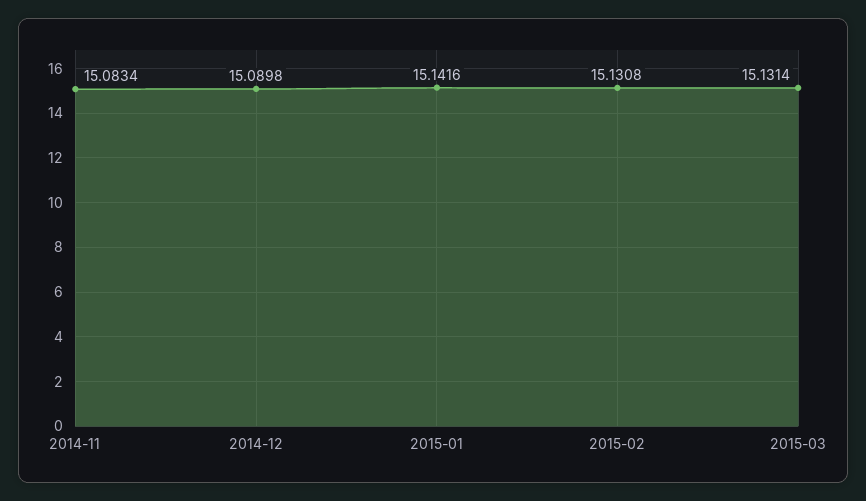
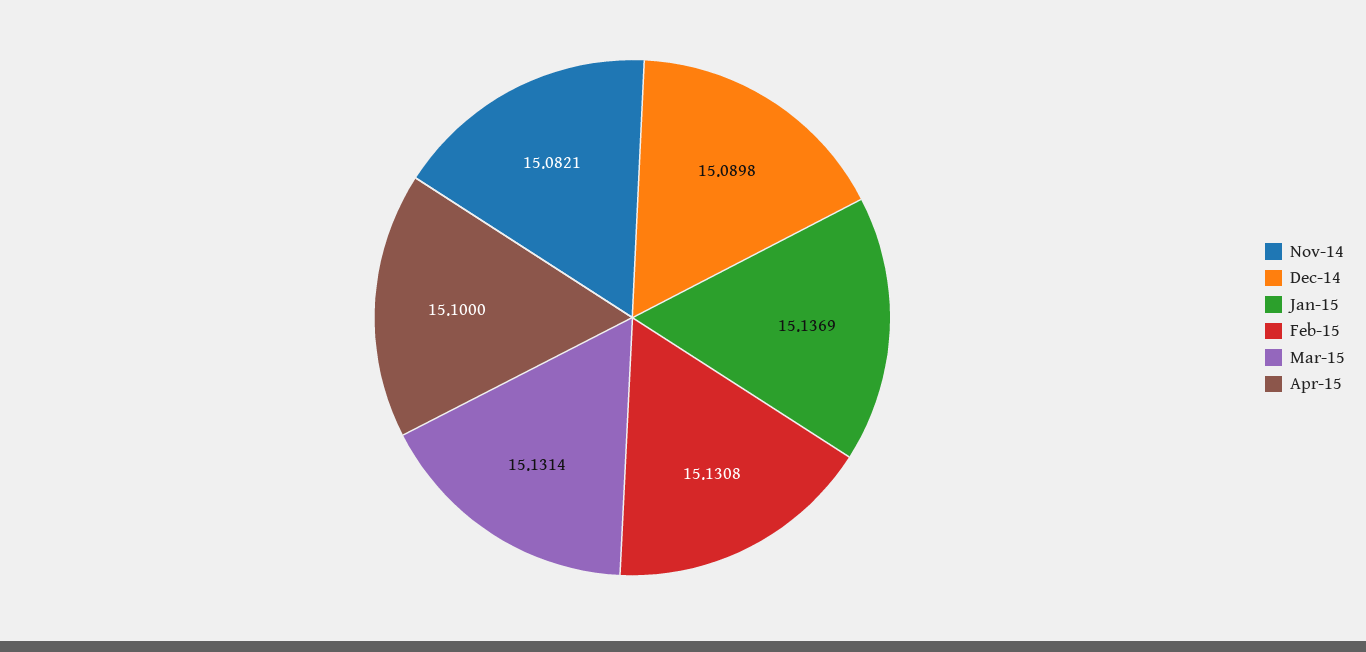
2014-11: 15.0834 -> 15.0821
2015-01: 15.1416 -> 15.1369
Apr-15: none -> 15.1

